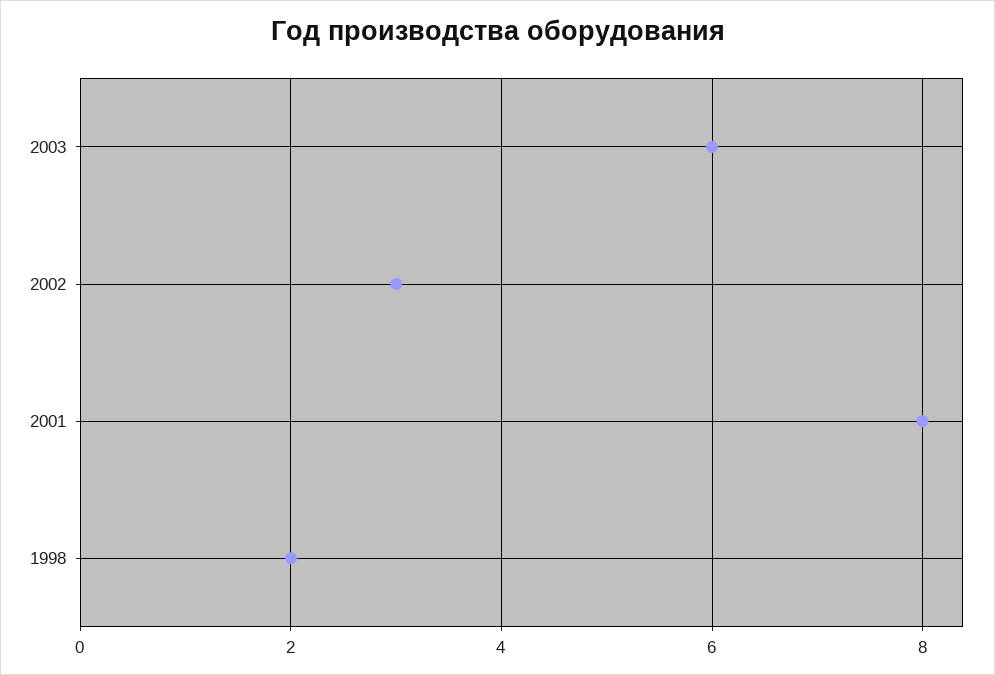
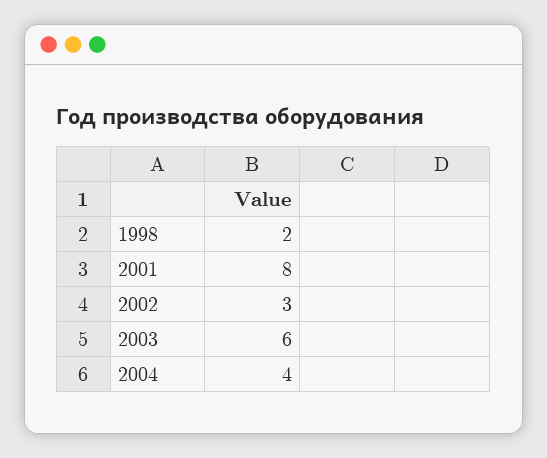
2004: none -> 4

